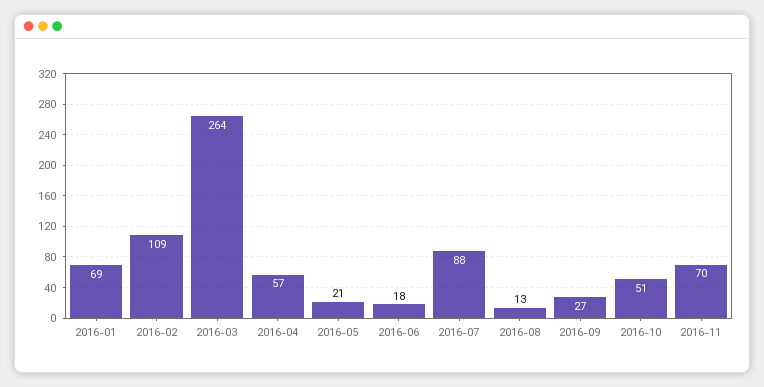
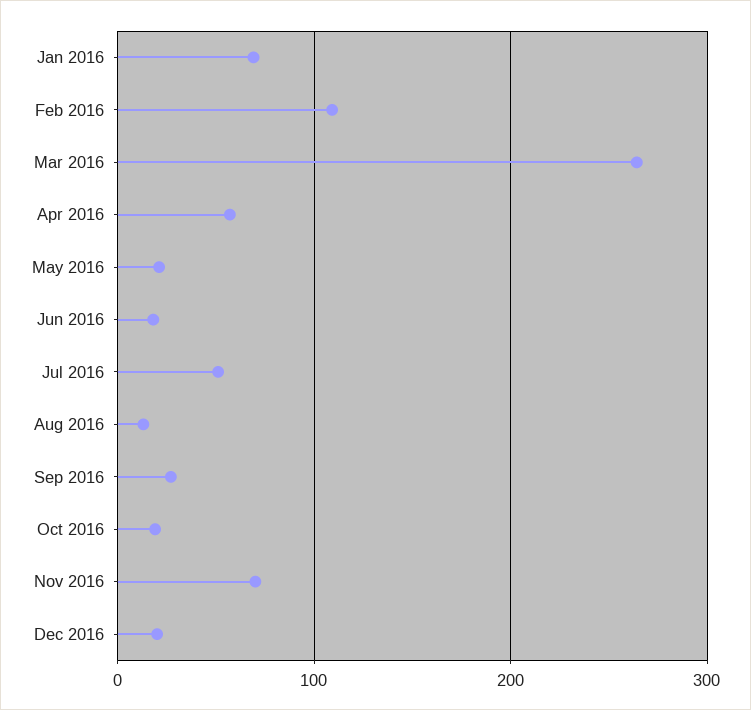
2016-07: 88 -> 50
2016-10: 51 -> 20
Dec 2016: none -> 20

